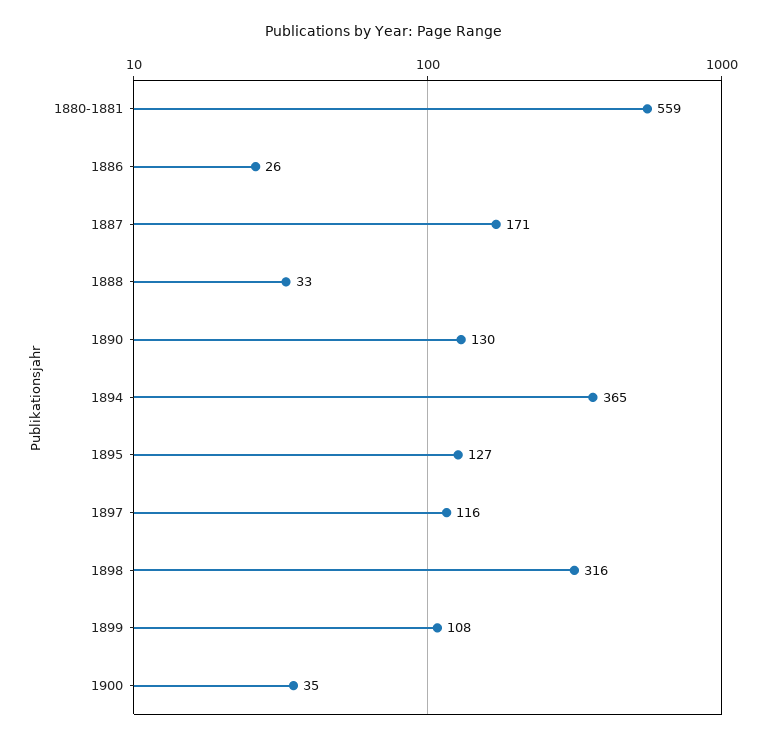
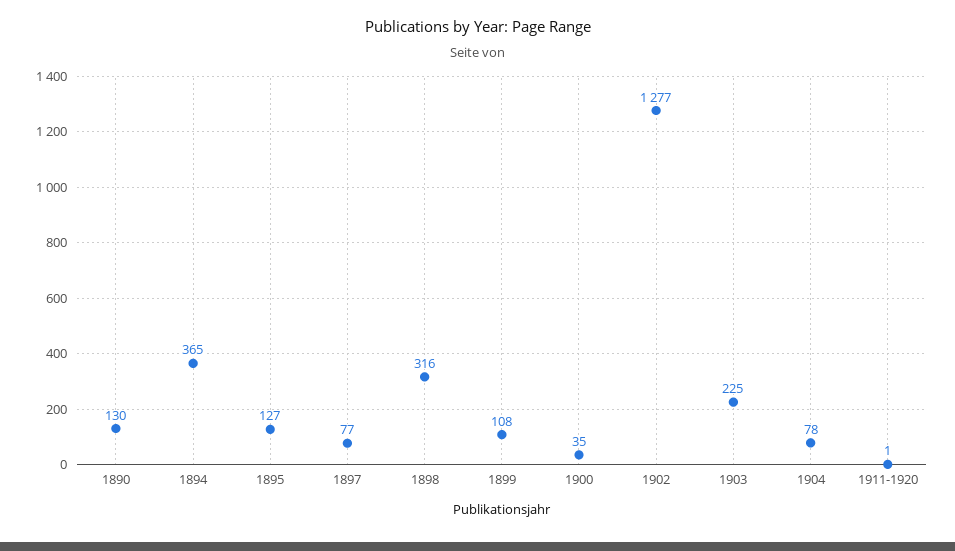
1880-1881: 559 -> none
1886: 26 -> none
1887: 171 -> none
1888: 33 -> none
1897: 116 -> 77
1902: none -> 1277
1903: none -> 225
1904: none -> 78
1911-1920: none -> 1

